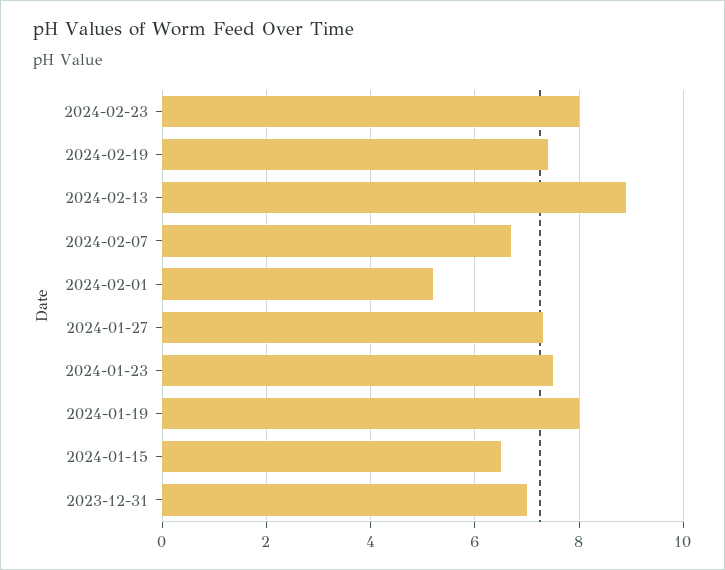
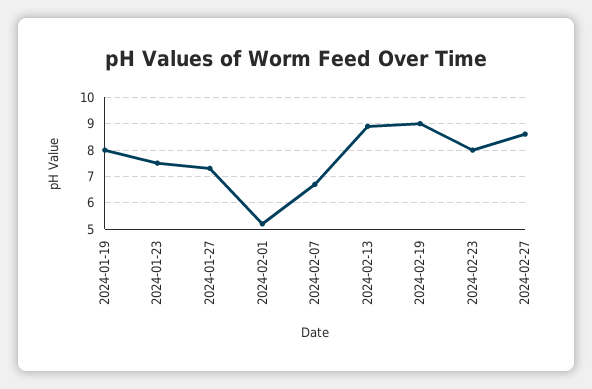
2024-02-19: 7.5 -> 9
2024-01-15: 6.5 -> none
2023-12-31: 7 -> none
2024-02-27: none -> 8.5

